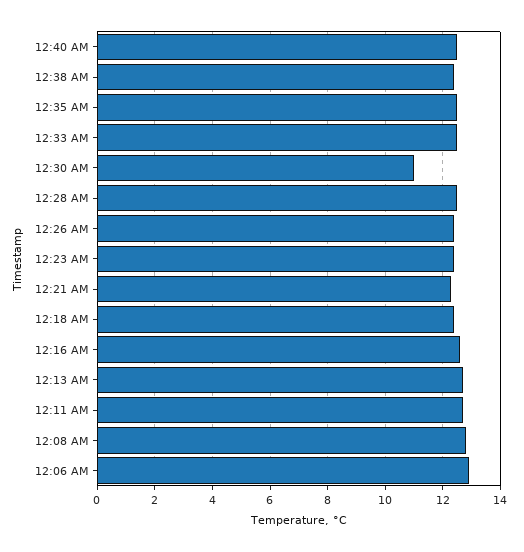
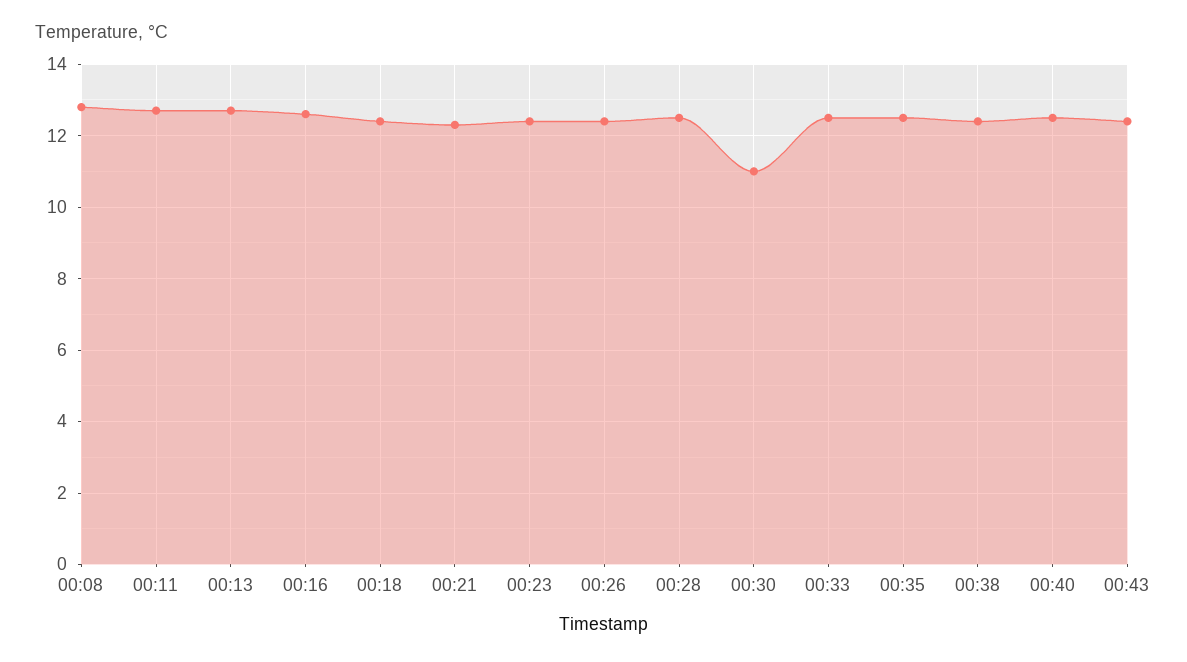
12:06 AM: 13 -> none
00:43: none -> 12.5

